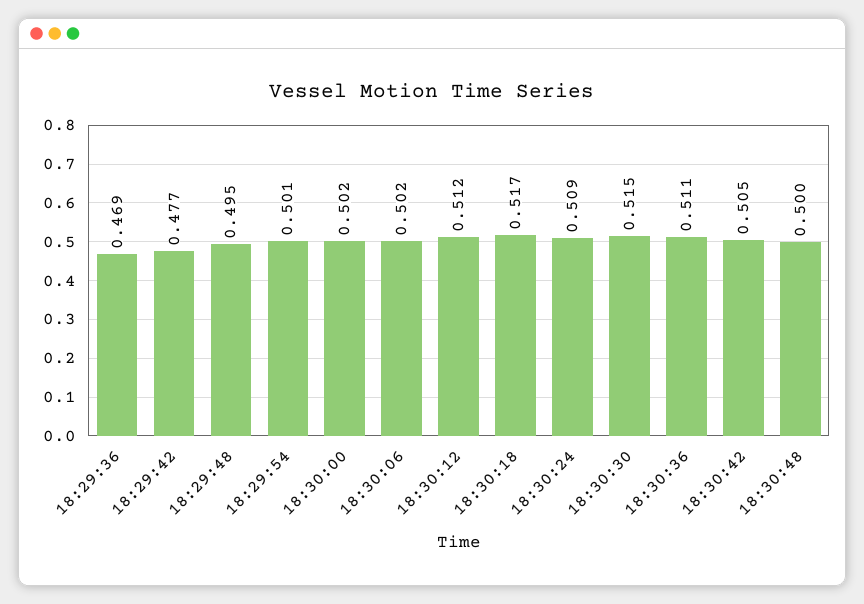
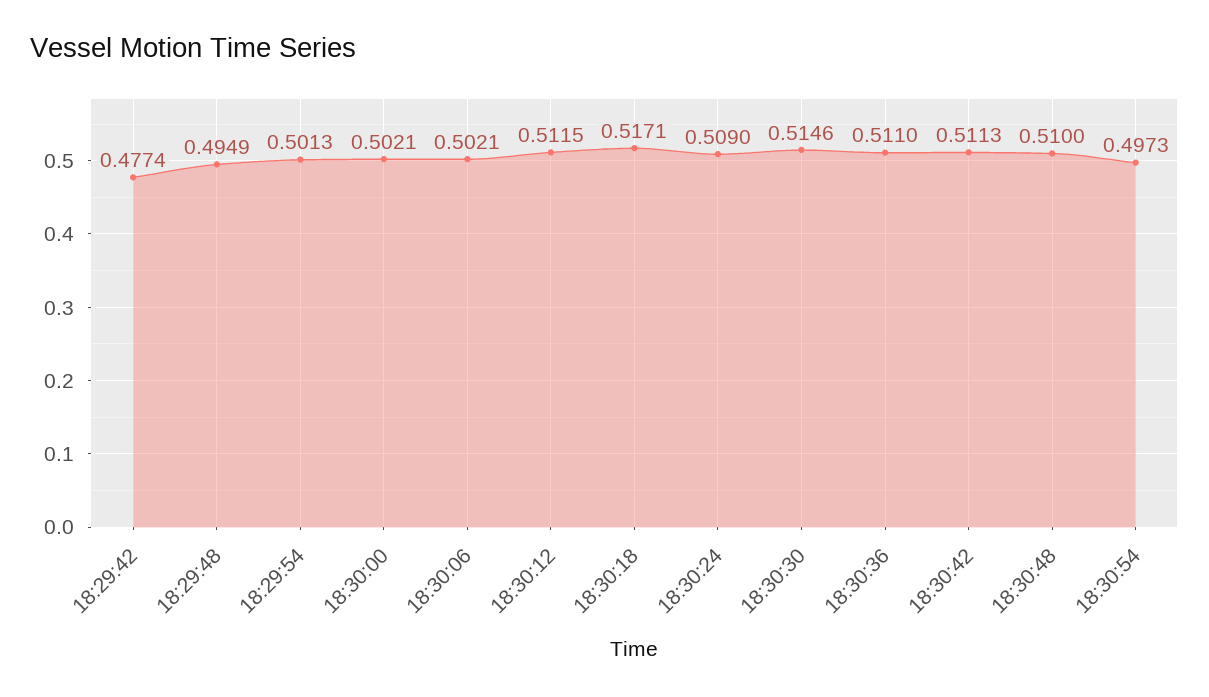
18:29:36: 0.469 -> none
18:30:42: 0.505 -> 0.5113
18:30:48: 0.5 -> 0.51
18:30:54: none -> 0.4973

